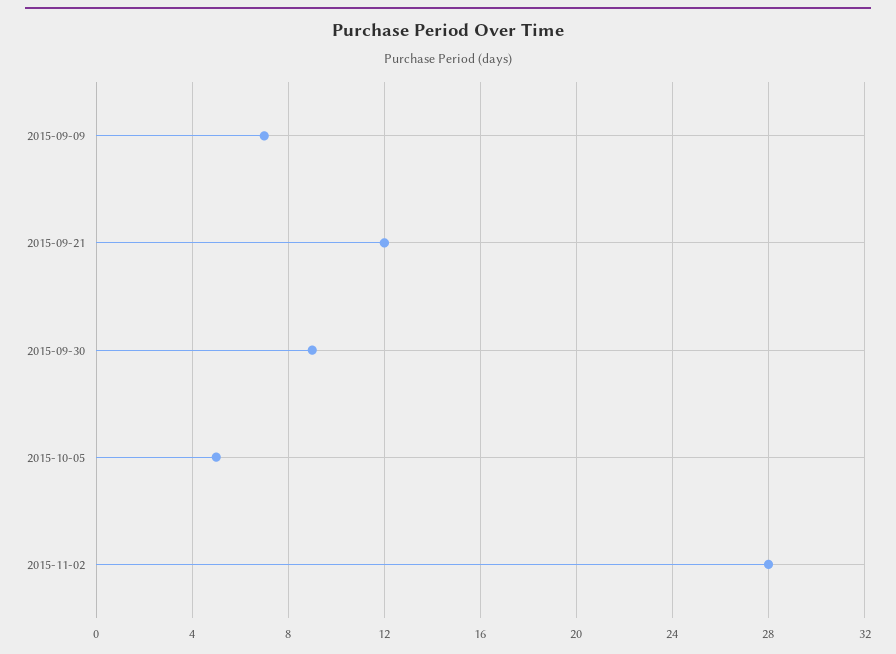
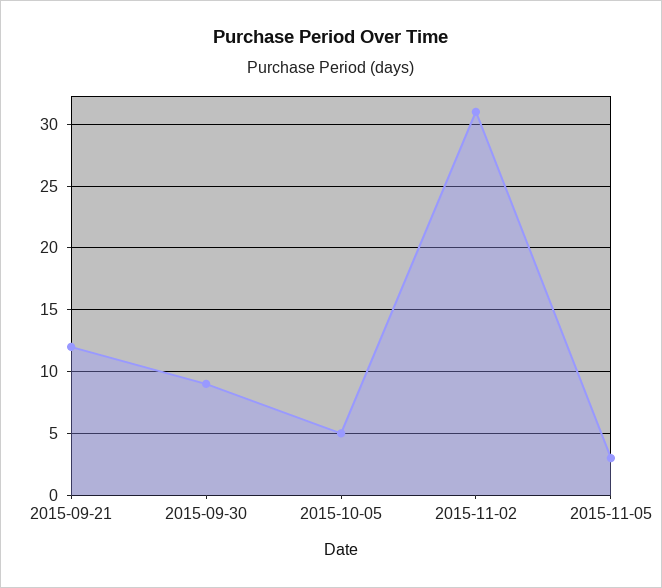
2015-09-09: 7 -> none
2015-11-02: 28 -> 31
2015-11-05: none -> 3

